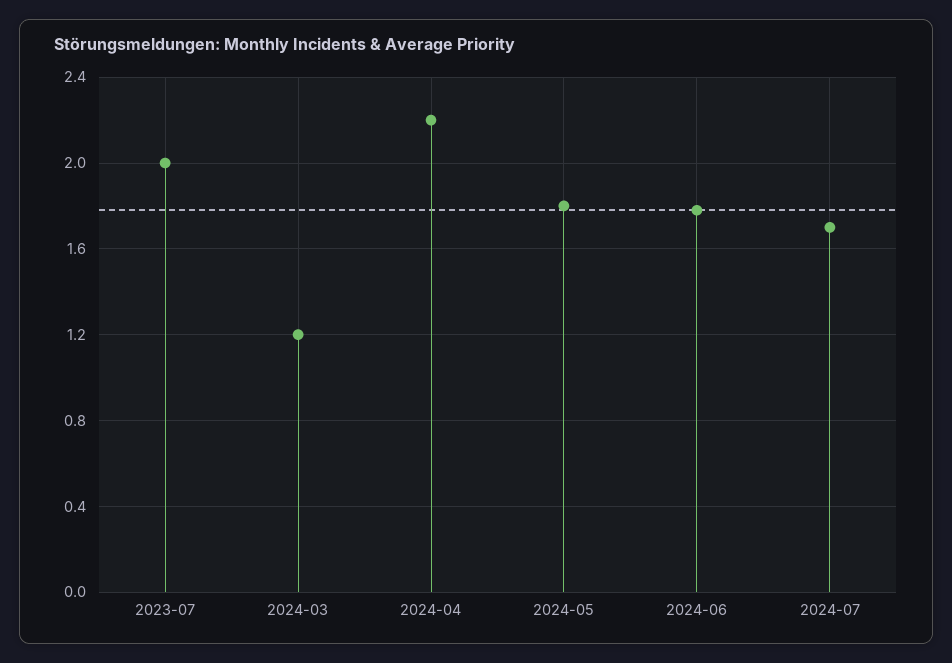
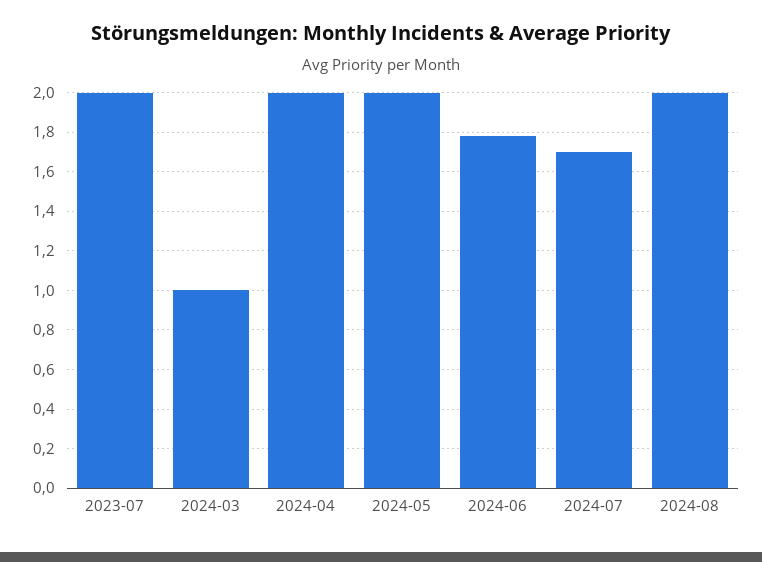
2024-03: 1.2 -> 1
2024-04: 2.2 -> 2
2024-05: 1.8 -> 2
2024-08: none -> 2

